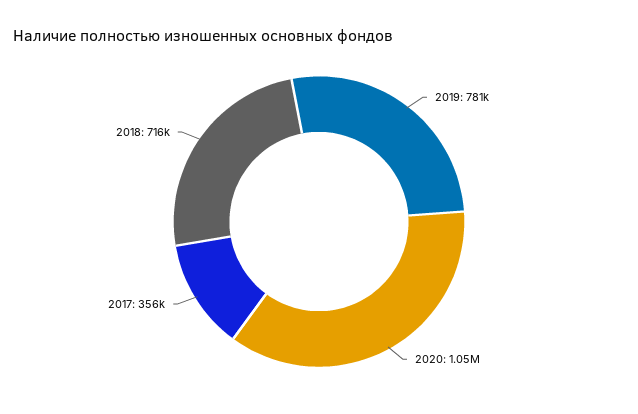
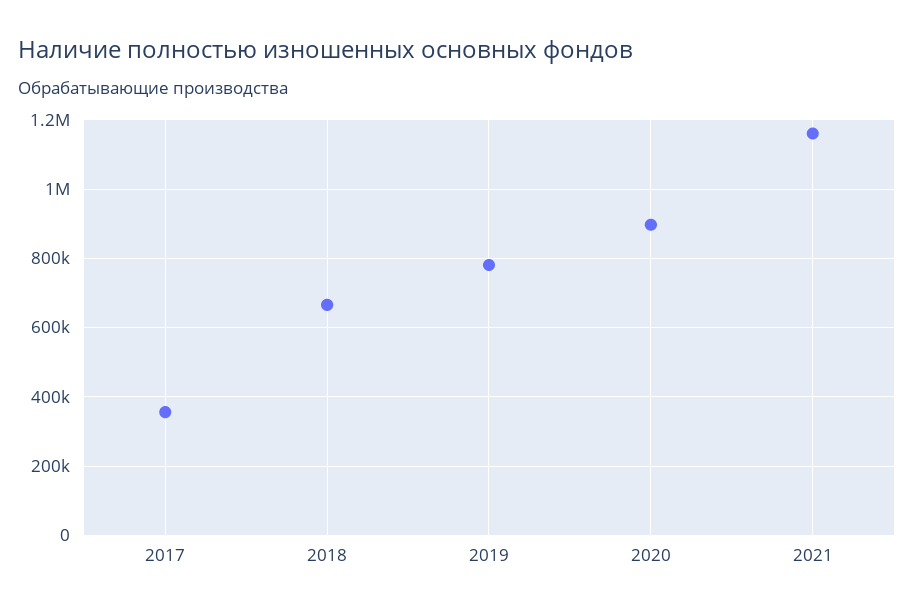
2020: 1050000 -> 900000
2018: 716000 -> 660000
2021: none -> 1160000

